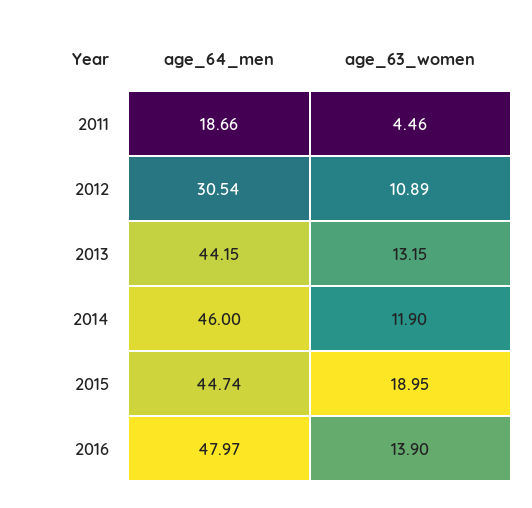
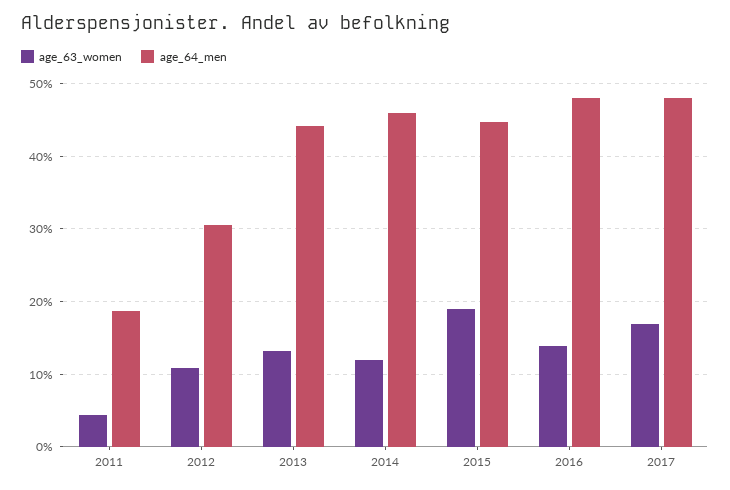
age_63_women, 2017: none -> 17
age_64_men, 2017: none -> 48

